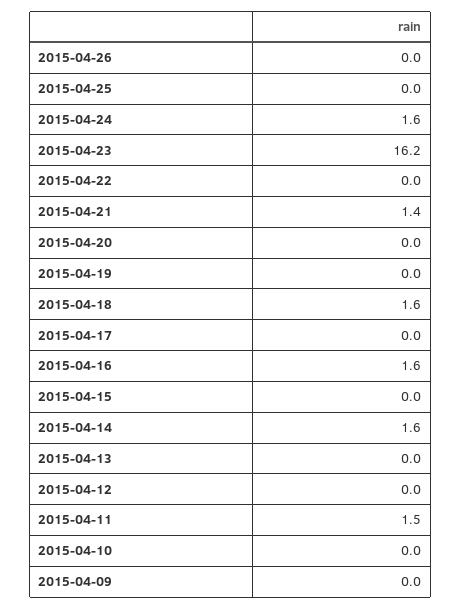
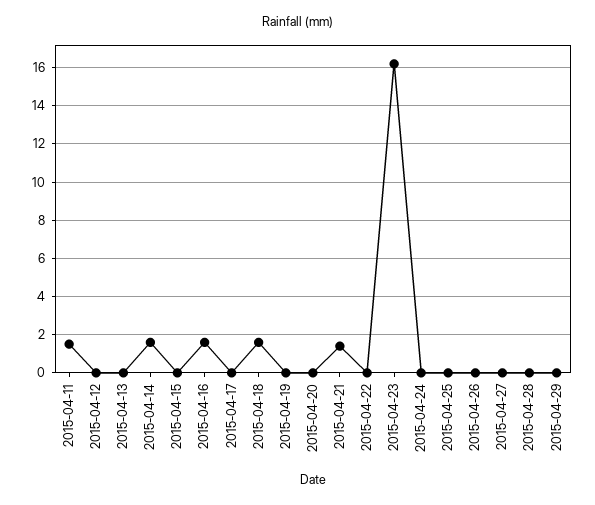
2015-04-24: 1.6 -> 0
2015-04-10: 0 -> none
2015-04-09: 0 -> none
2015-04-27: none -> 0
2015-04-28: none -> 0
2015-04-29: none -> 0

